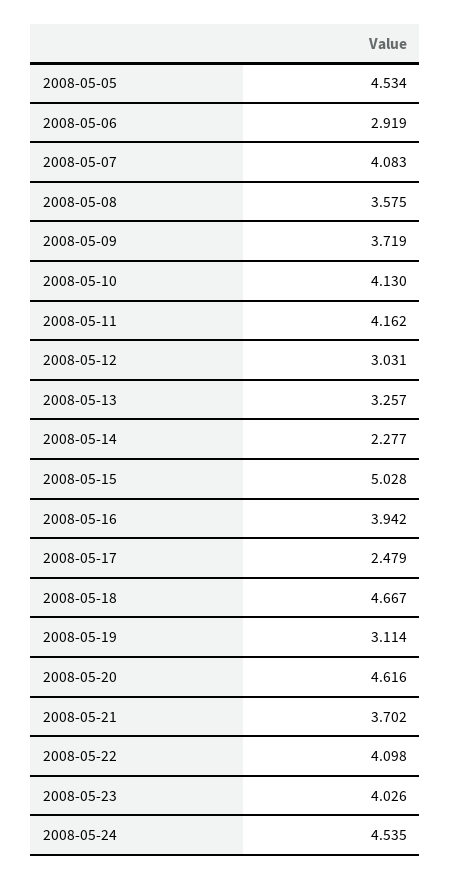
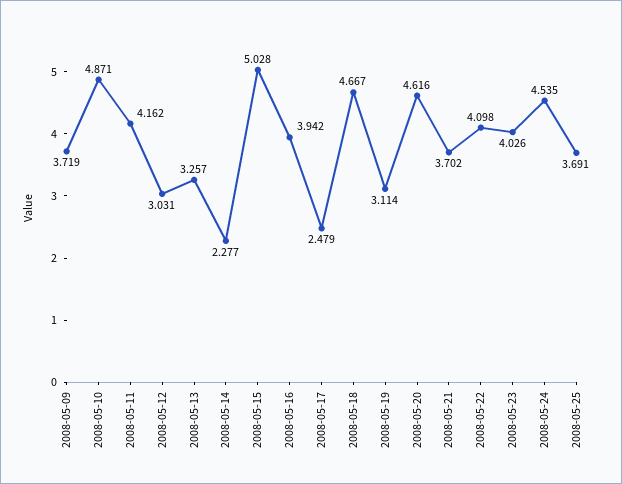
2008-05-05: 4.534 -> none
2008-05-06: 2.919 -> none
2008-05-07: 4.083 -> none
2008-05-08: 3.575 -> none
2008-05-10: 4.13 -> 4.871
2008-05-25: none -> 3.691

